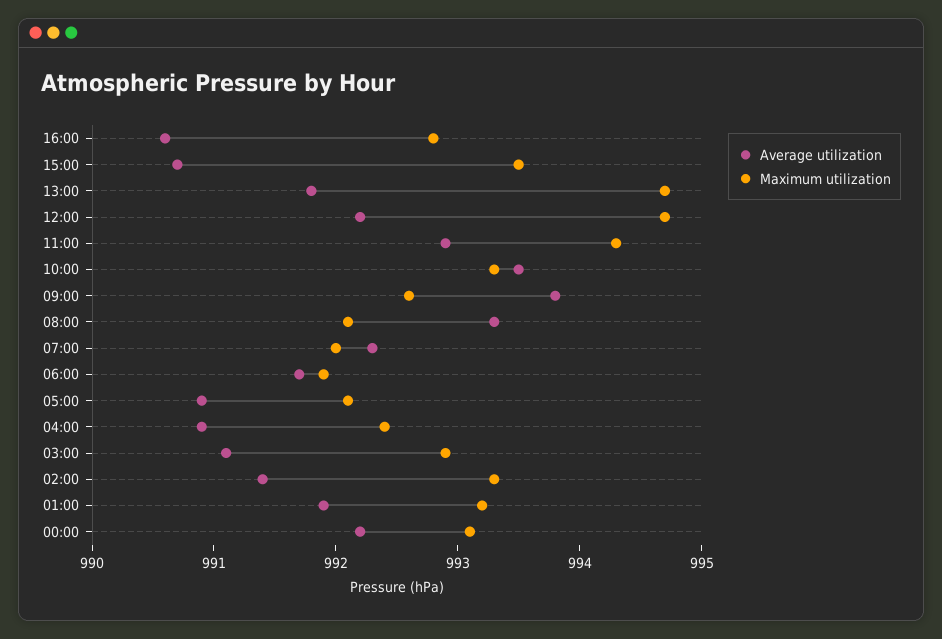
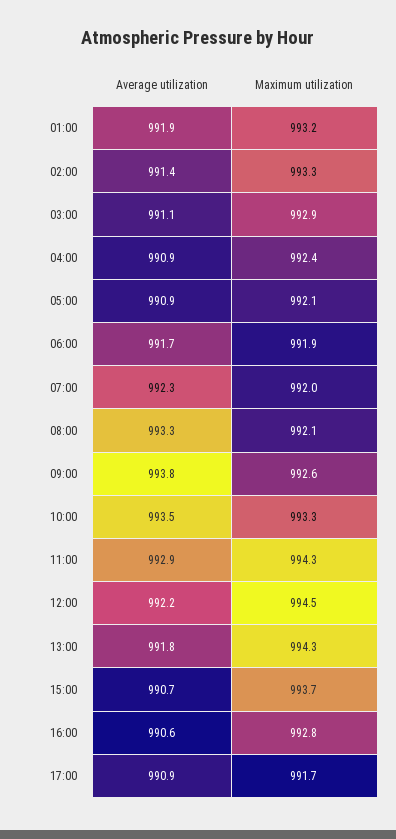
Maximum utilization, 15:00: 993.5 -> 993.7
Maximum utilization, 13:00: 994.7 -> 994.3
Maximum utilization, 12:00: 994.7 -> 994.5
Average utilization, 00:00: 992.2 -> none
Maximum utilization, 00:00: 993.1 -> none
Average utilization, 17:00: none -> 990.9
Maximum utilization, 17:00: none -> 991.7

